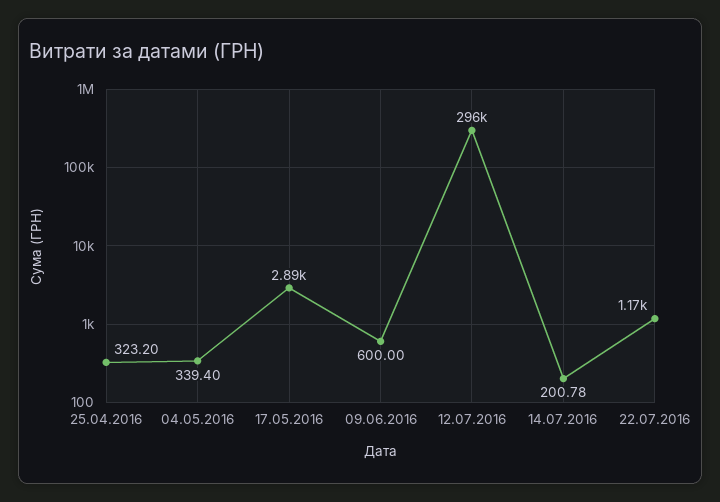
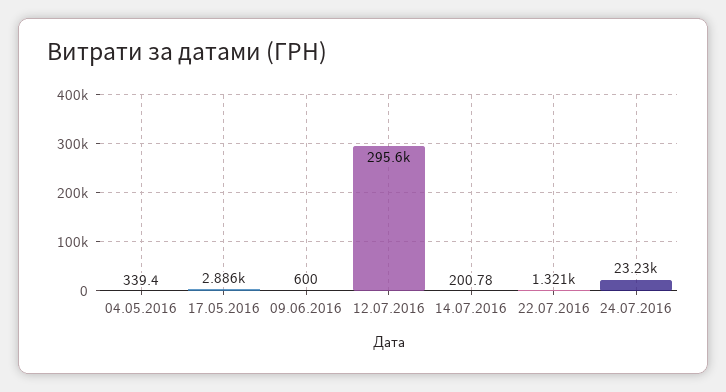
25.04.2016: 323.2 -> none
22.07.2016: 1170 -> 1321
24.07.2016: none -> 23230

